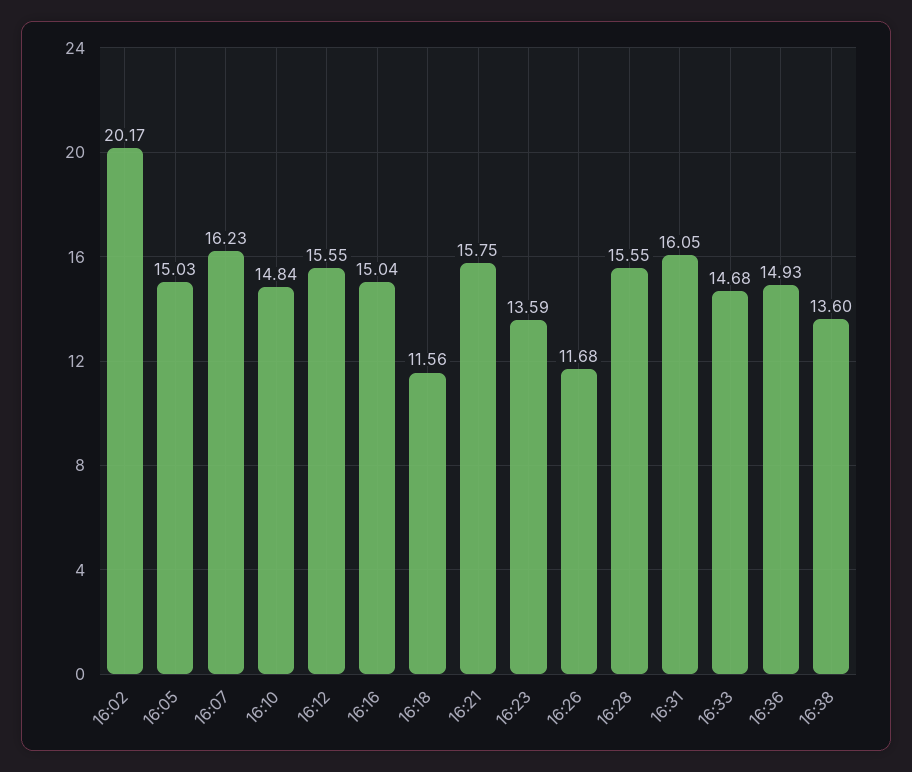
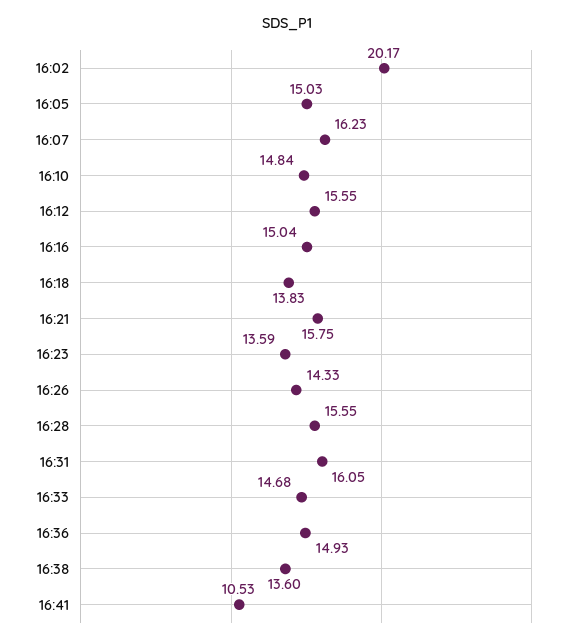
16:18: 11.56 -> 13.83
16:26: 11.68 -> 14.33
16:41: none -> 10.53

